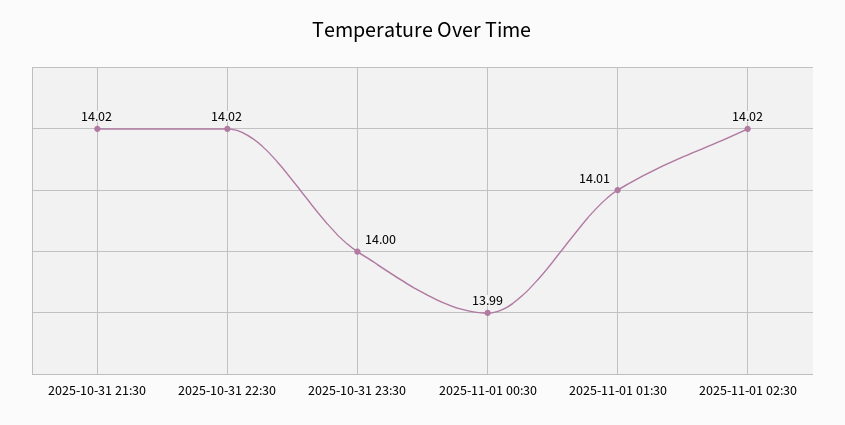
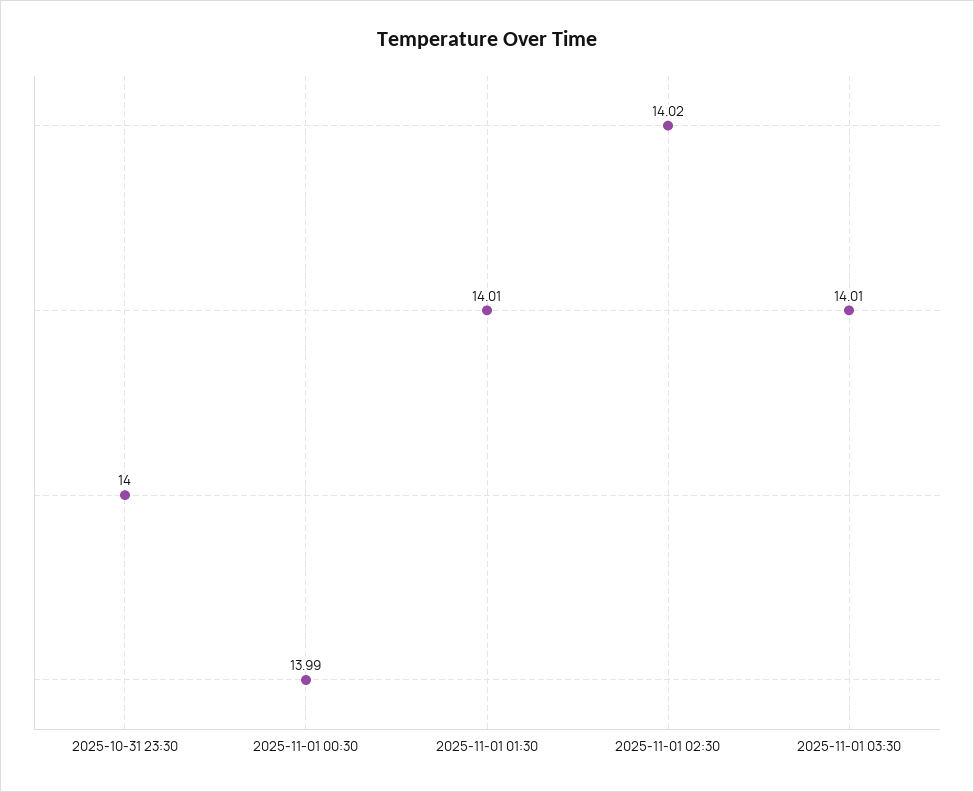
2025-10-31 21:30: 14.02 -> none
2025-10-31 22:30: 14.02 -> none
2025-11-01 03:30: none -> 14.01

